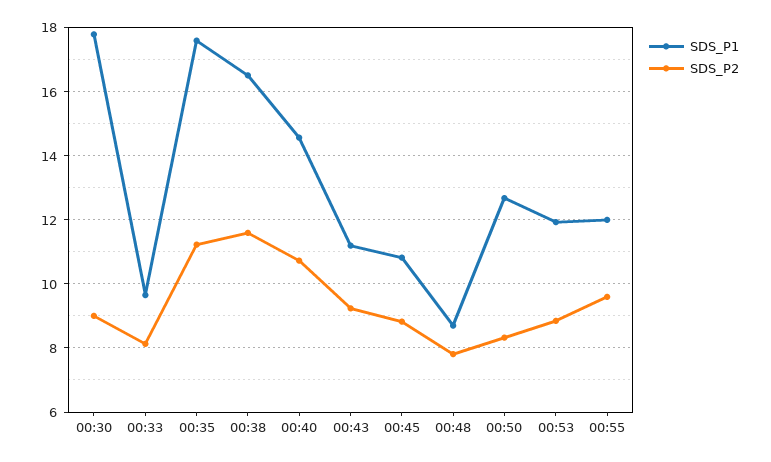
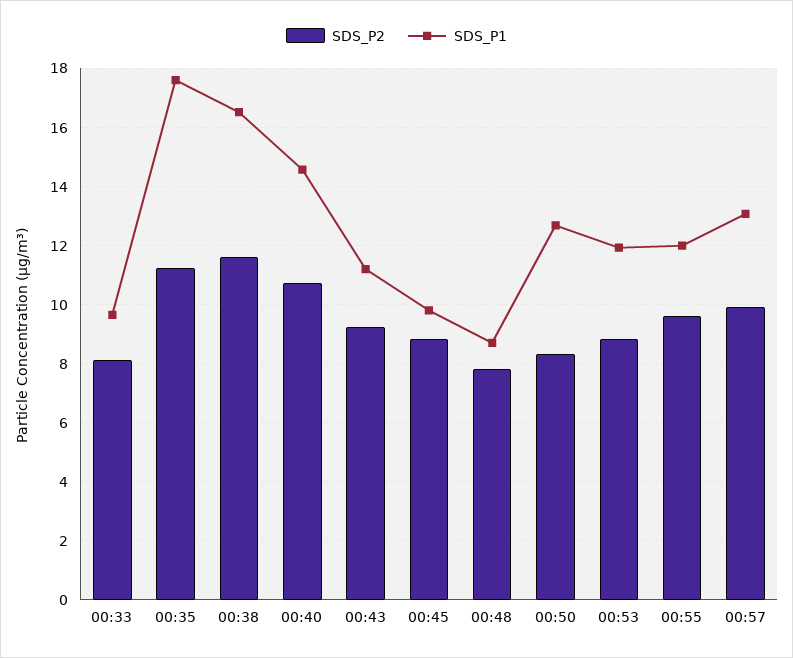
SDS_P1, 00:30: 17.8 -> none
SDS_P2, 00:30: 9 -> none
SDS_P1, 00:45: 10.8 -> 9.75
SDS_P2, 00:57: none -> 10
SDS_P1, 00:57: none -> 13

